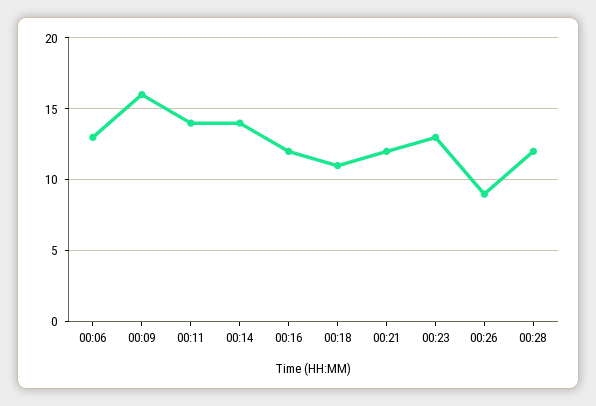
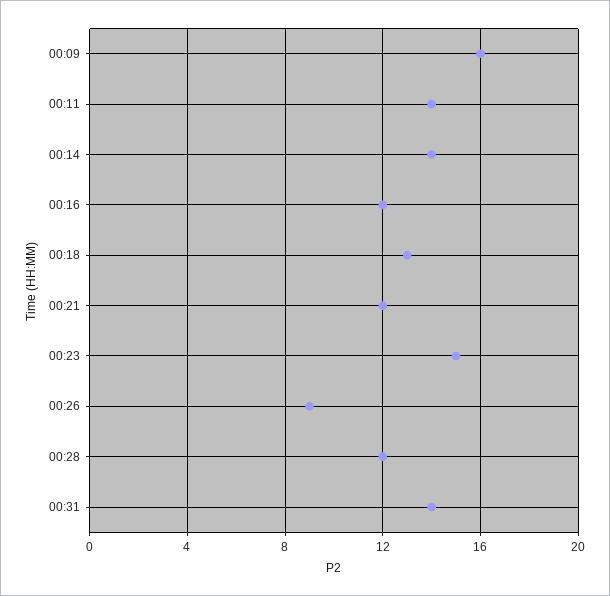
00:06: 13 -> none
00:18: 11 -> 13
00:23: 13 -> 15
00:31: none -> 14

